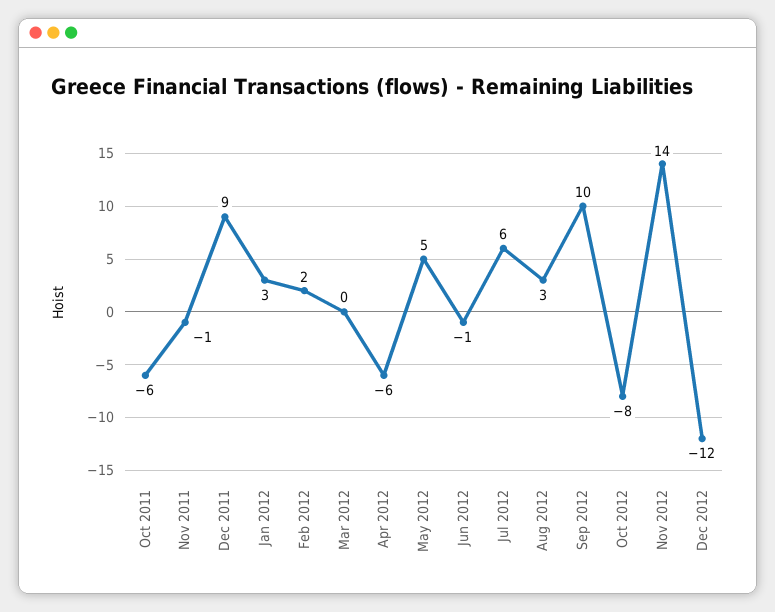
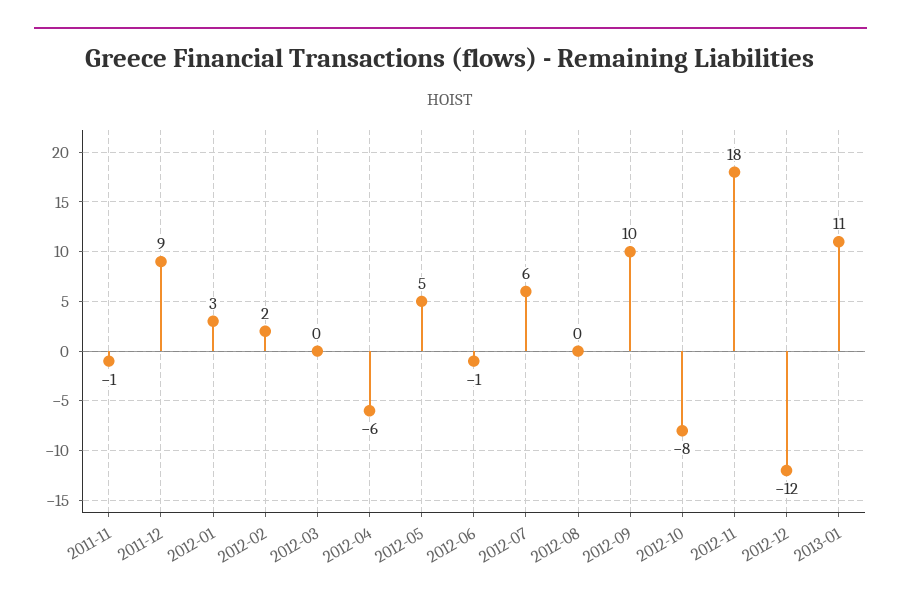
Oct 2011: -6 -> none
Aug 2012: 3 -> 0
Nov 2012: 14 -> 18
2013-01: none -> 11

